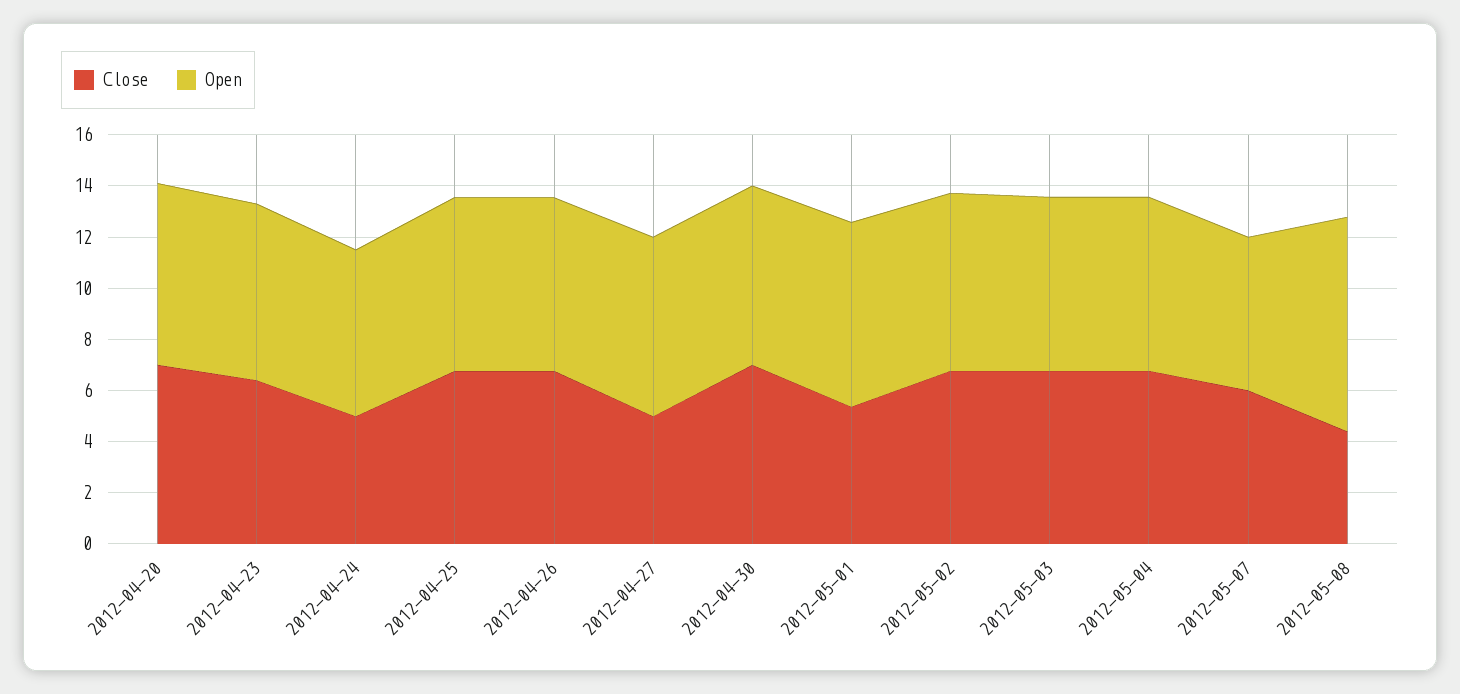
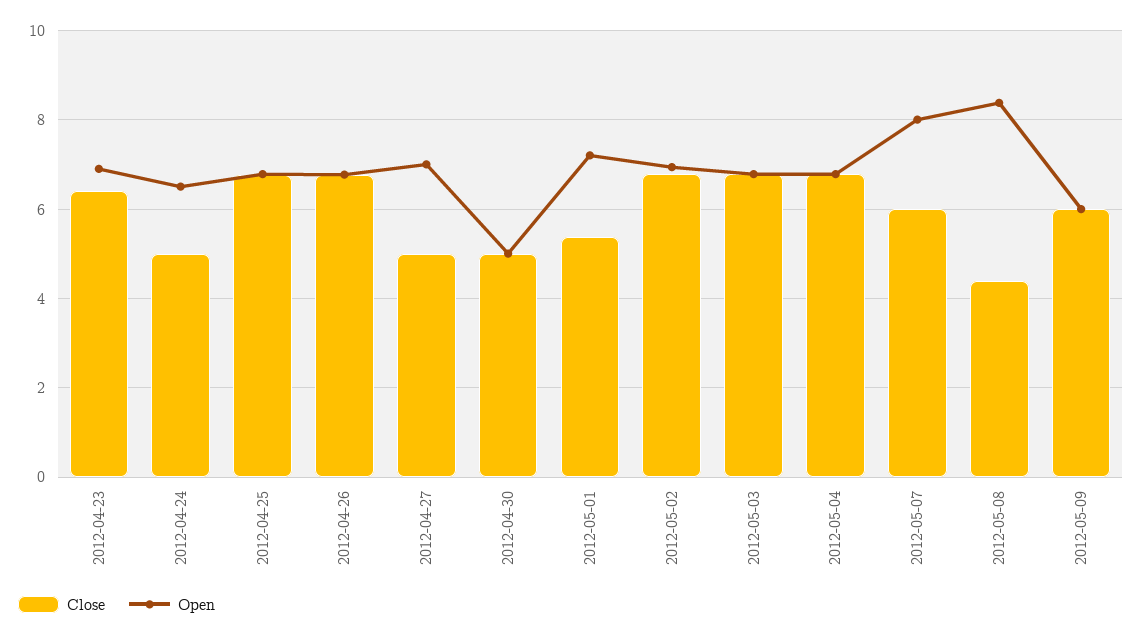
Close, 2012-04-20: 7 -> none
Open, 2012-04-20: 7 -> none
Close, 2012-04-30: 7 -> 5
Open, 2012-04-30: 7 -> 5
Open, 2012-05-07: 6 -> 8
Close, 2012-05-09: none -> 6
Open, 2012-05-09: none -> 6

